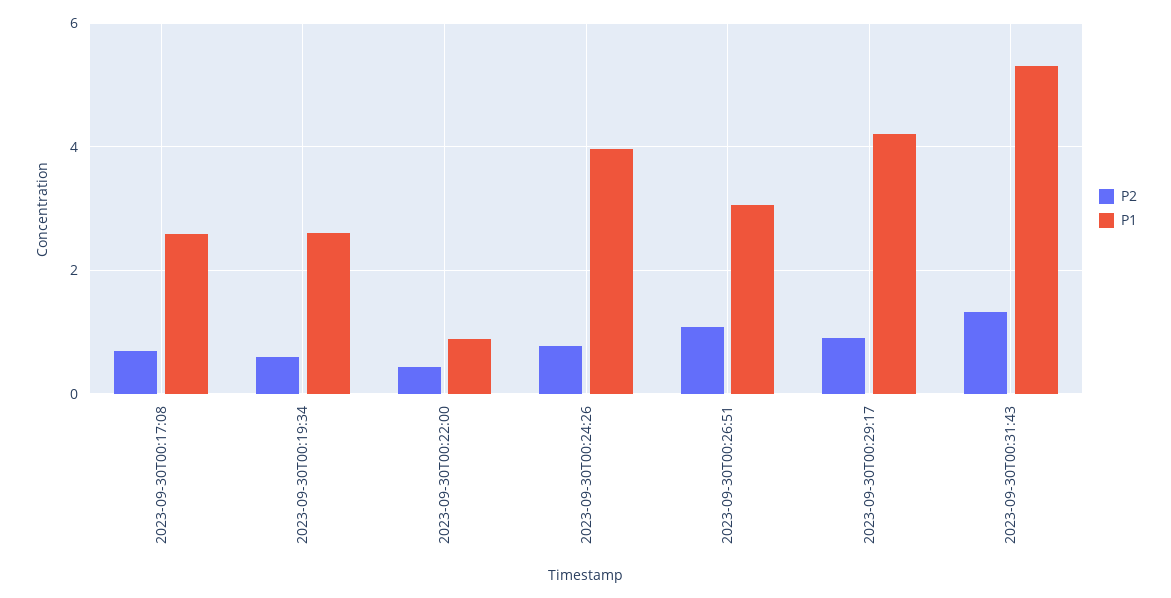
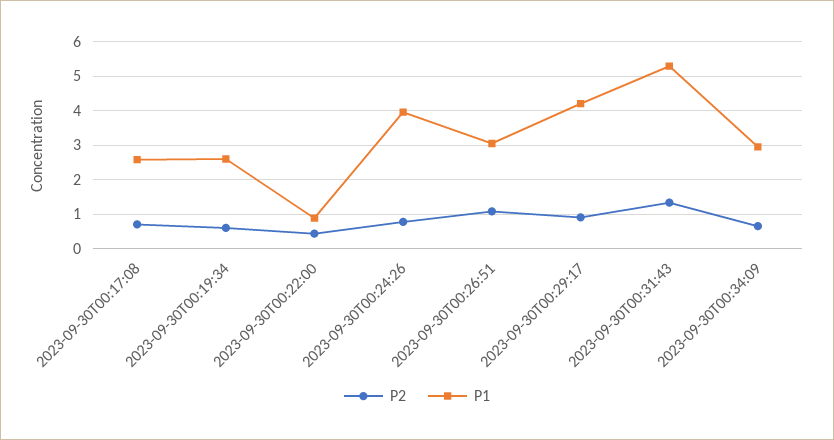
P2, 2023-09-30T00:34:09: none -> 0.6
P1, 2023-09-30T00:34:09: none -> 3

